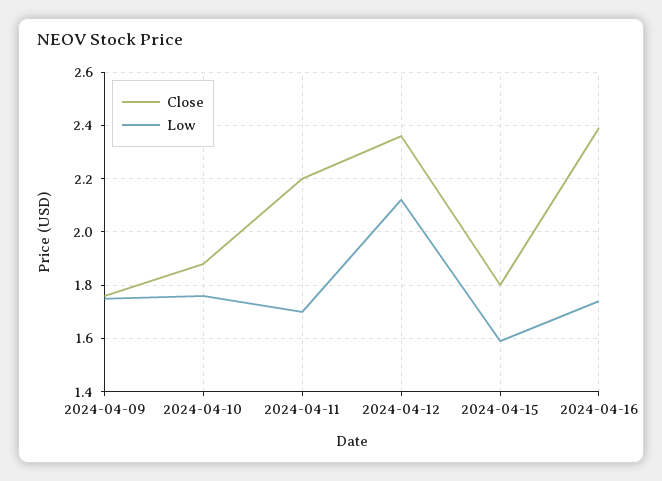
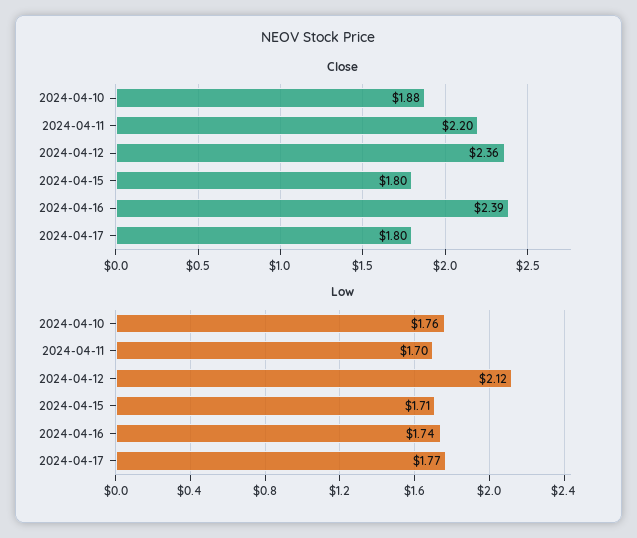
Close, 2024-04-09: 1.75 -> none
Low, 2024-04-09: 1.75 -> none
Low, 2024-04-15: 1.6 -> 1.71
Close, 2024-04-17: none -> 1.8
Low, 2024-04-17: none -> 1.77

